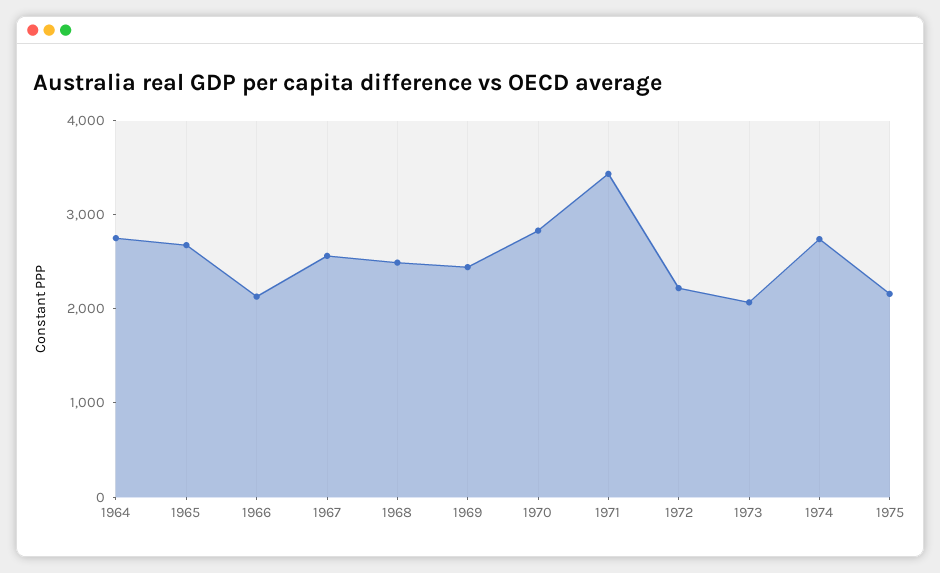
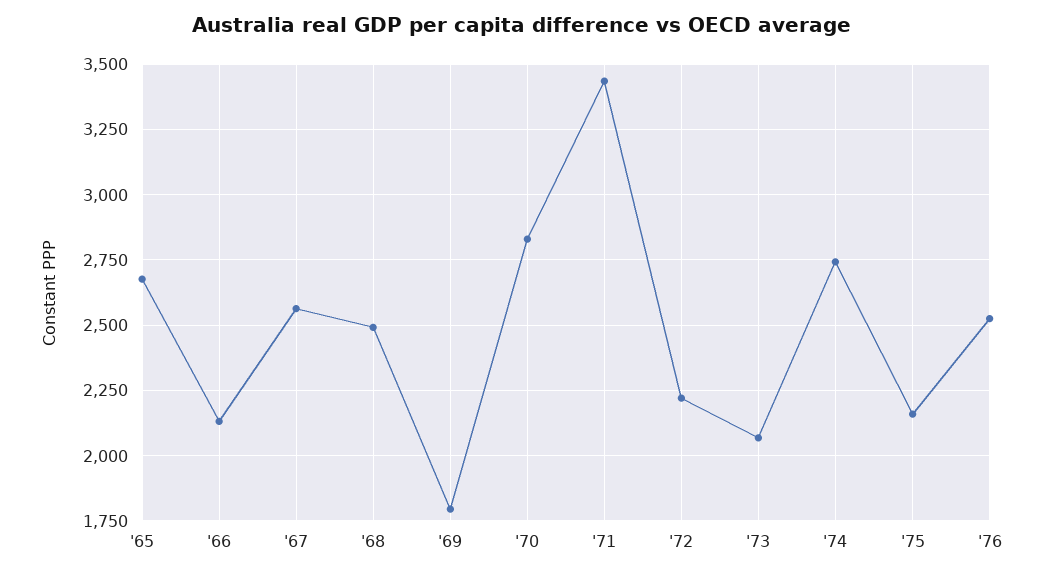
1964: 2800 -> none
1969: 2400 -> 1800
'76: none -> 2525

